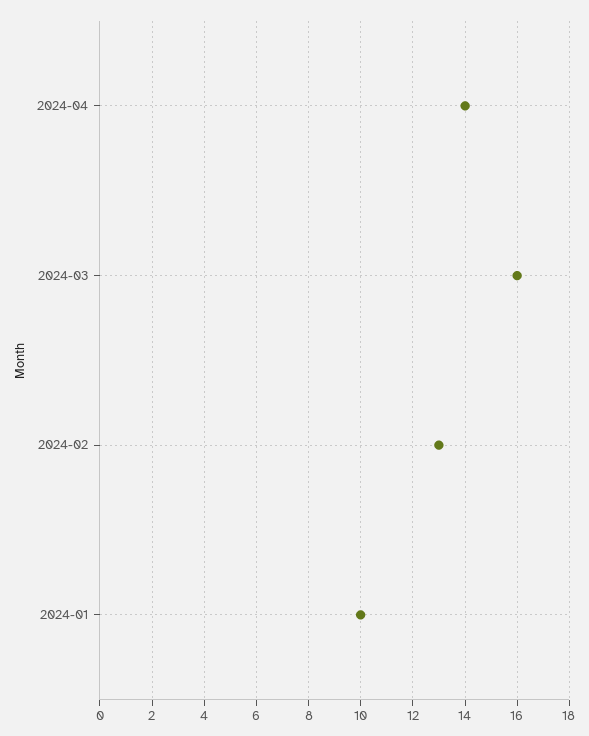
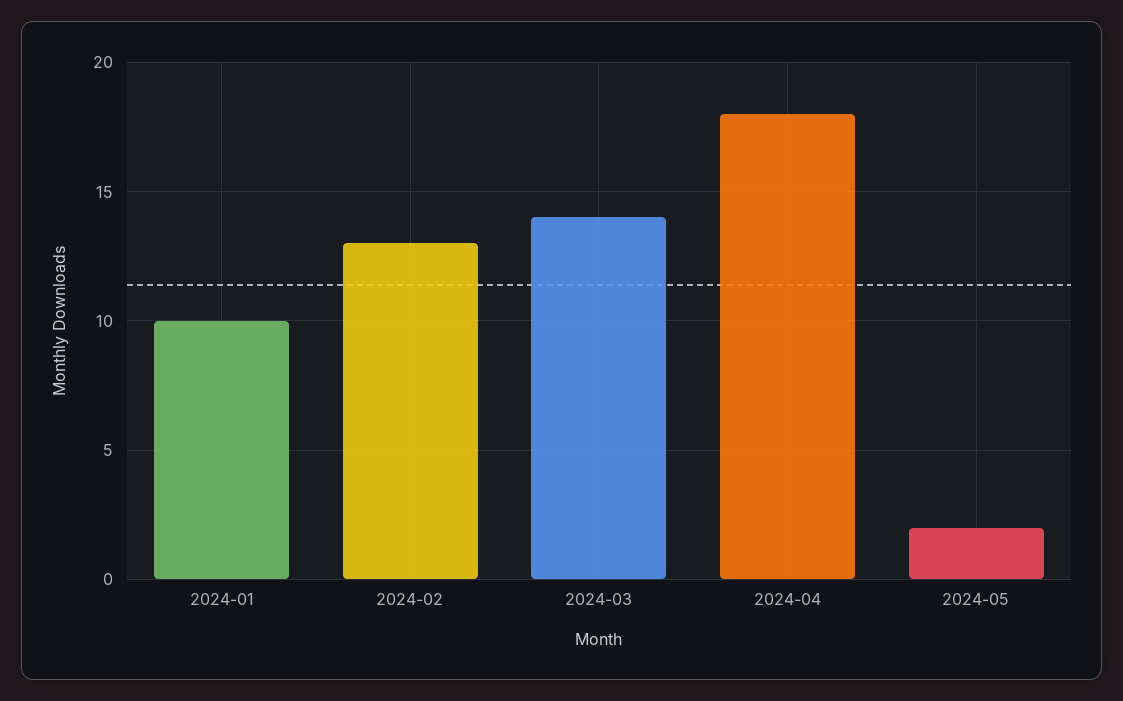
2024-04: 14 -> 18
2024-03: 16 -> 14
2024-05: none -> 2

